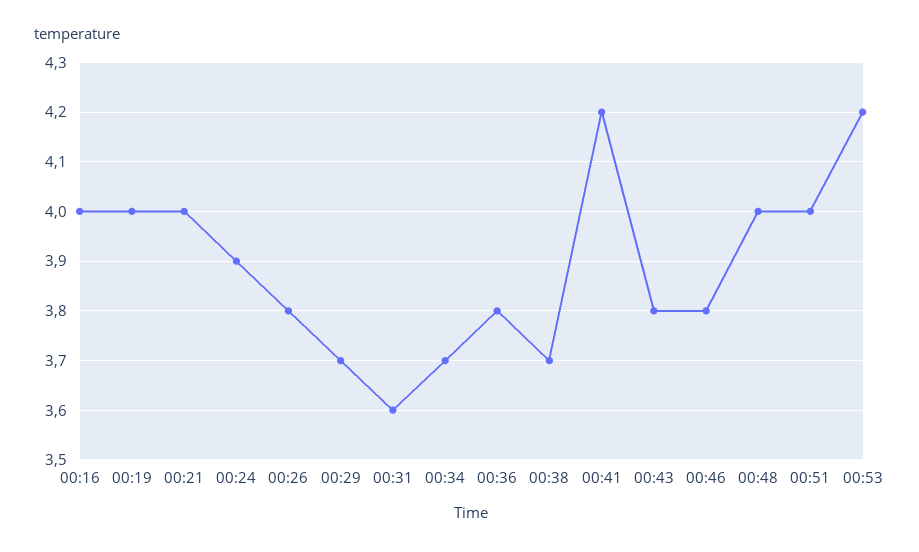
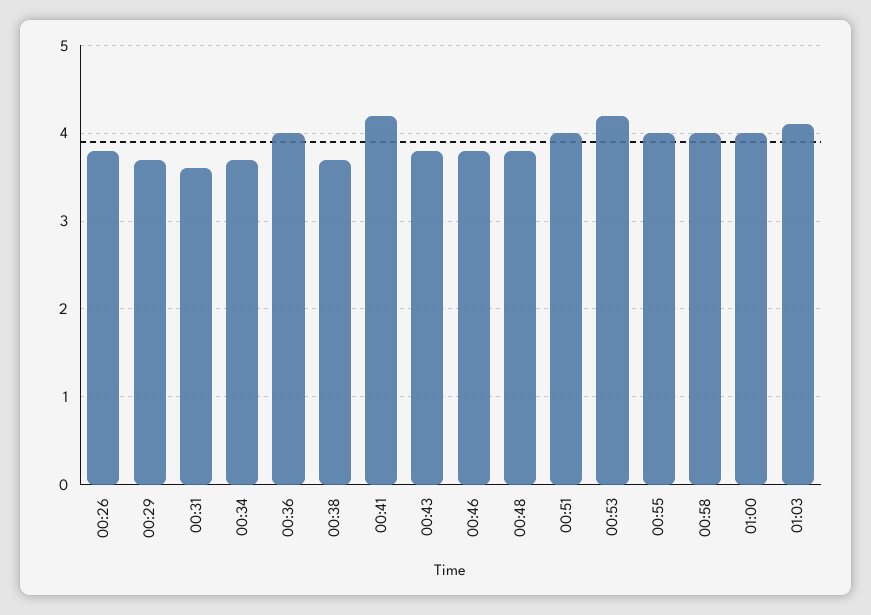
00:16: 4 -> none
00:19: 4 -> none
00:21: 4 -> none
00:24: 3.9 -> none
00:36: 3.8 -> 4
00:48: 4 -> 3.8
00:55: none -> 4
00:58: none -> 4
01:00: none -> 4
01:03: none -> 4.1

